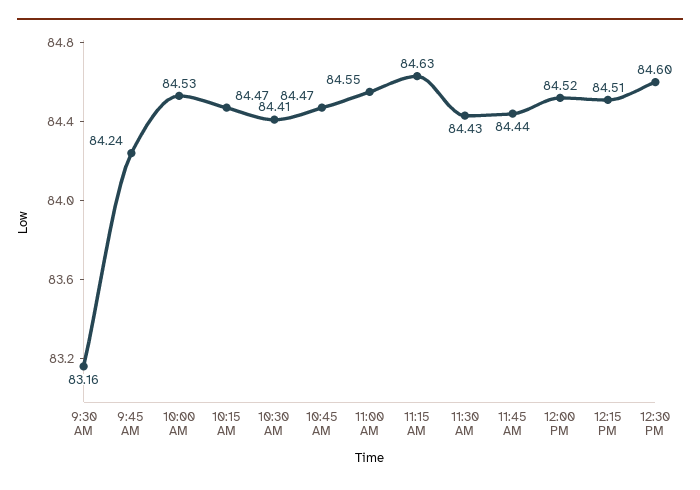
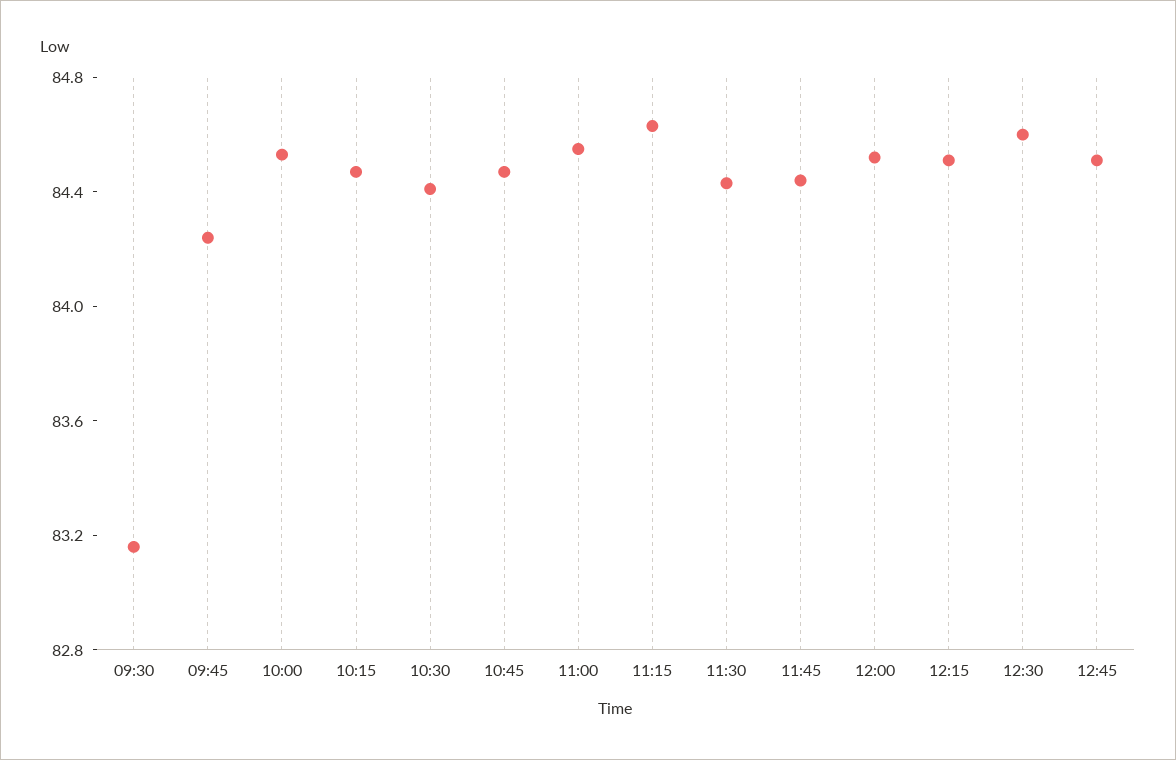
12:45: none -> 84.5

